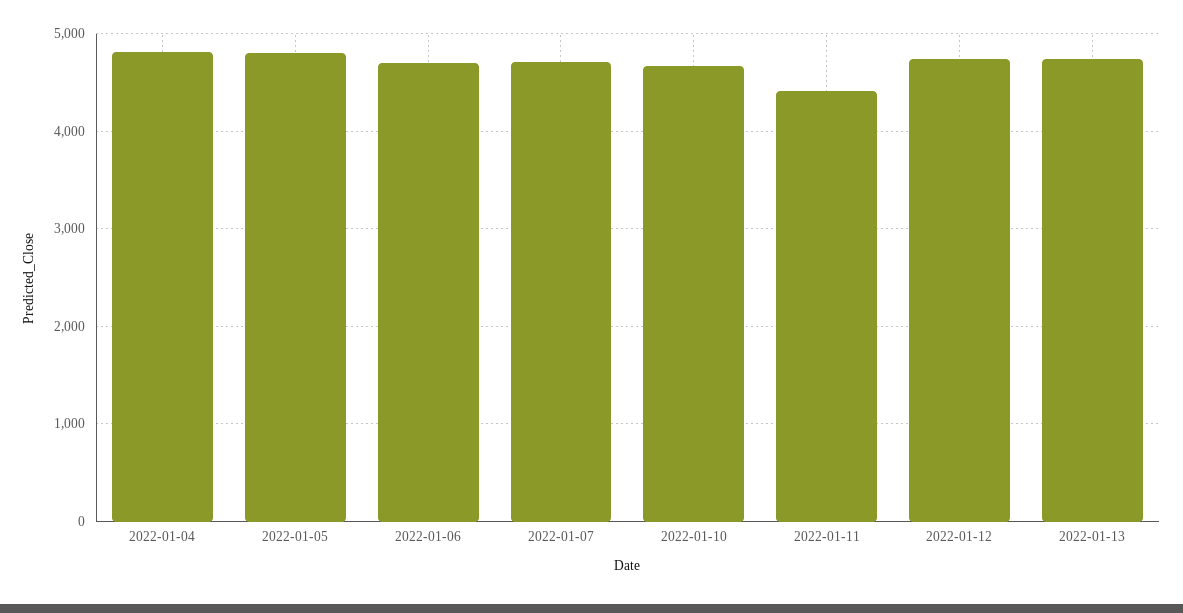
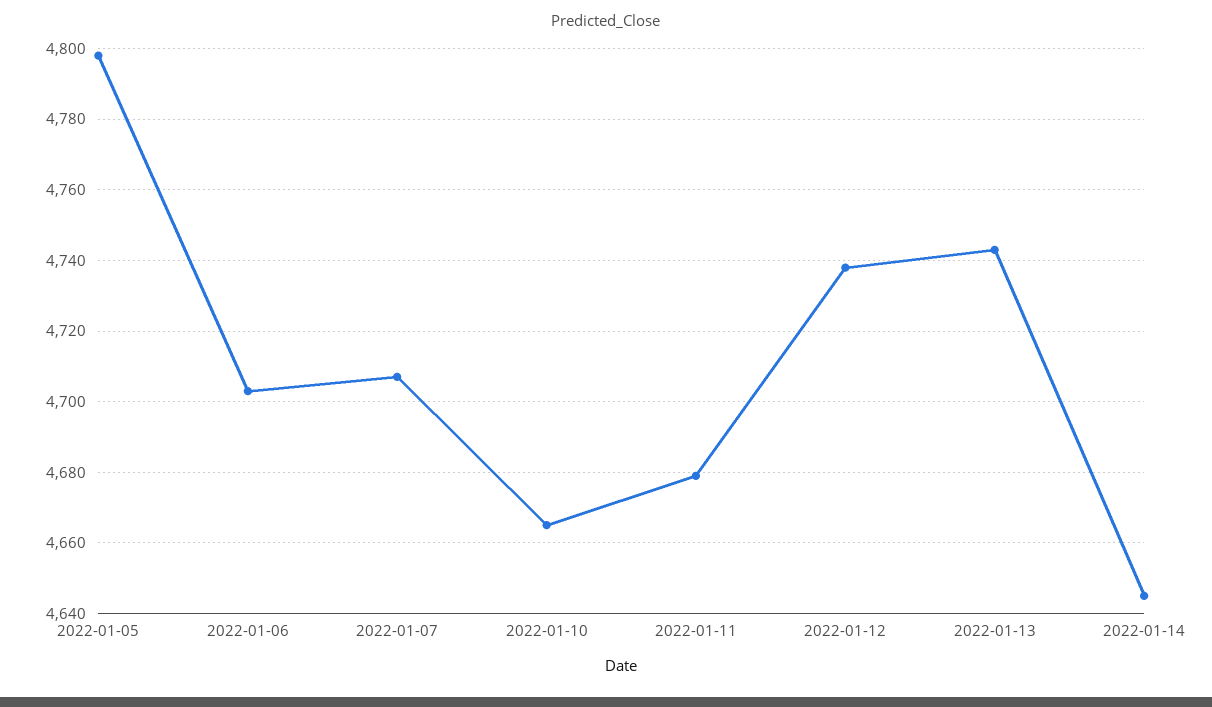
2022-01-04: 4800 -> none
2022-01-11: 4400 -> 4680
2022-01-14: none -> 4645

